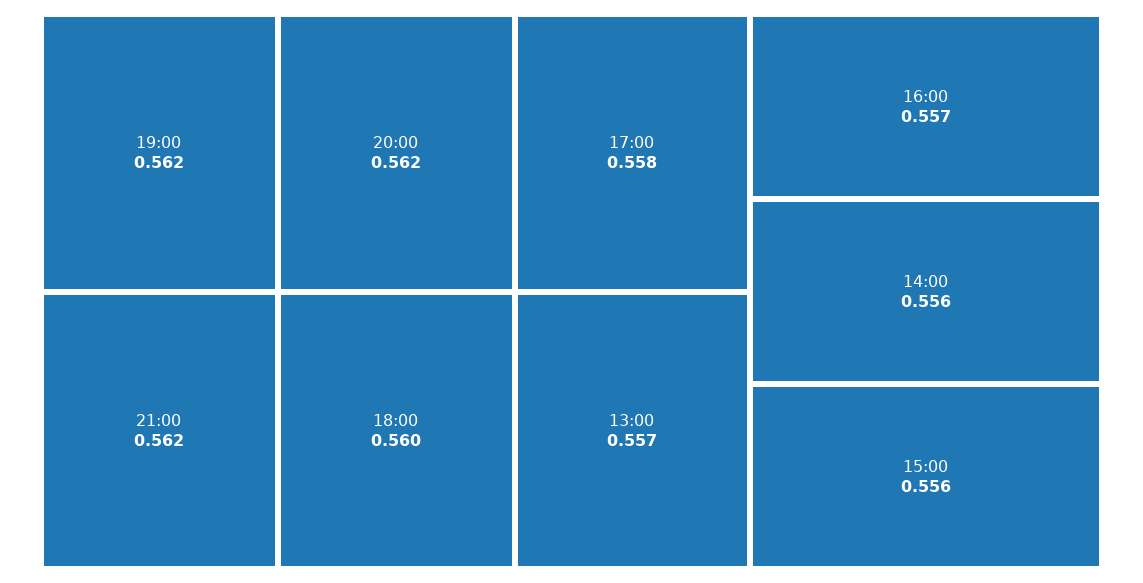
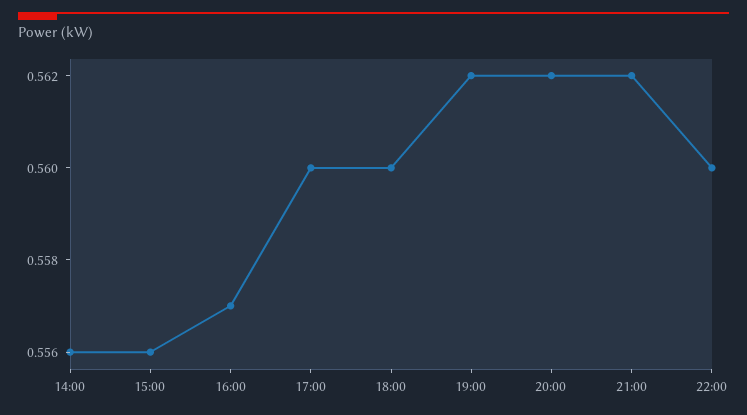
17:00: 0.558 -> 0.56
13:00: 0.557 -> none
22:00: none -> 0.56

